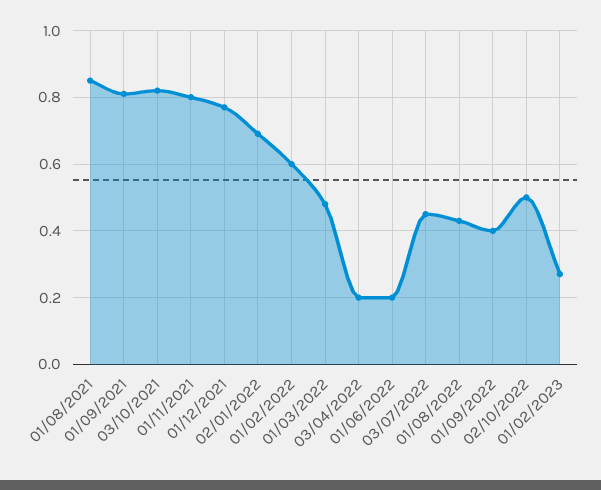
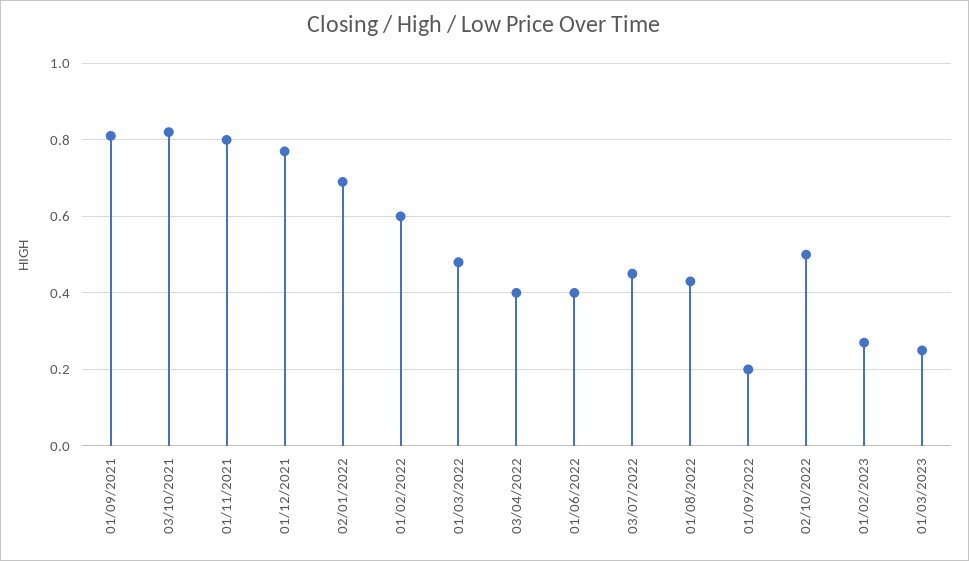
01/08/2021: 0.85 -> none
03/04/2022: 0.2 -> 0.4
01/06/2022: 0.2 -> 0.4
01/09/2022: 0.4 -> 0.2
01/03/2023: none -> 0.25

